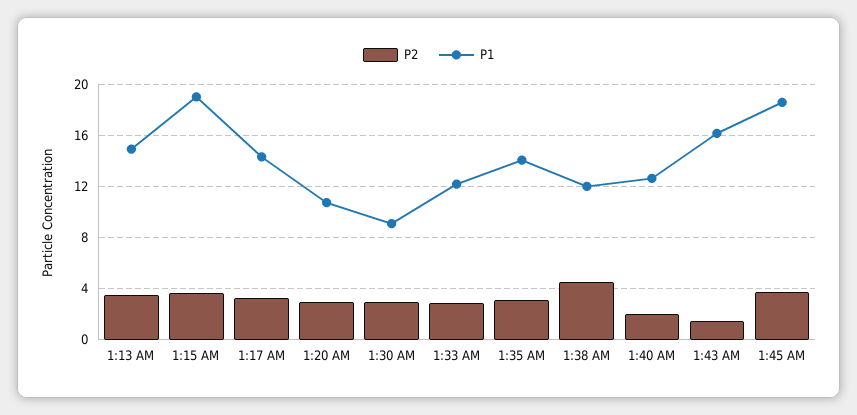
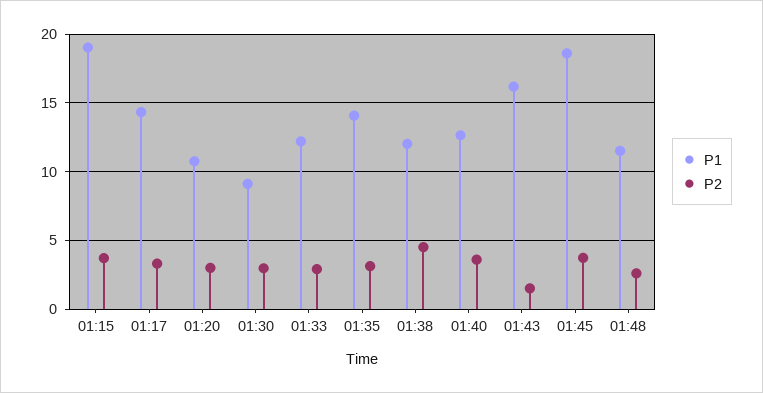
P2, 1:13 AM: 3.5 -> none
P1, 1:13 AM: 15 -> none
P2, 1:40 AM: 2 -> 3.5
P1, 01:48: none -> 11.5
P2, 01:48: none -> 2.5

